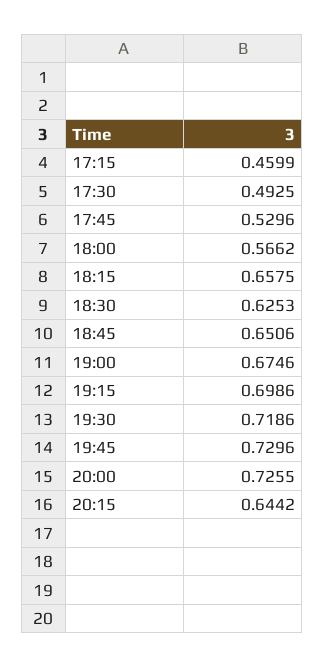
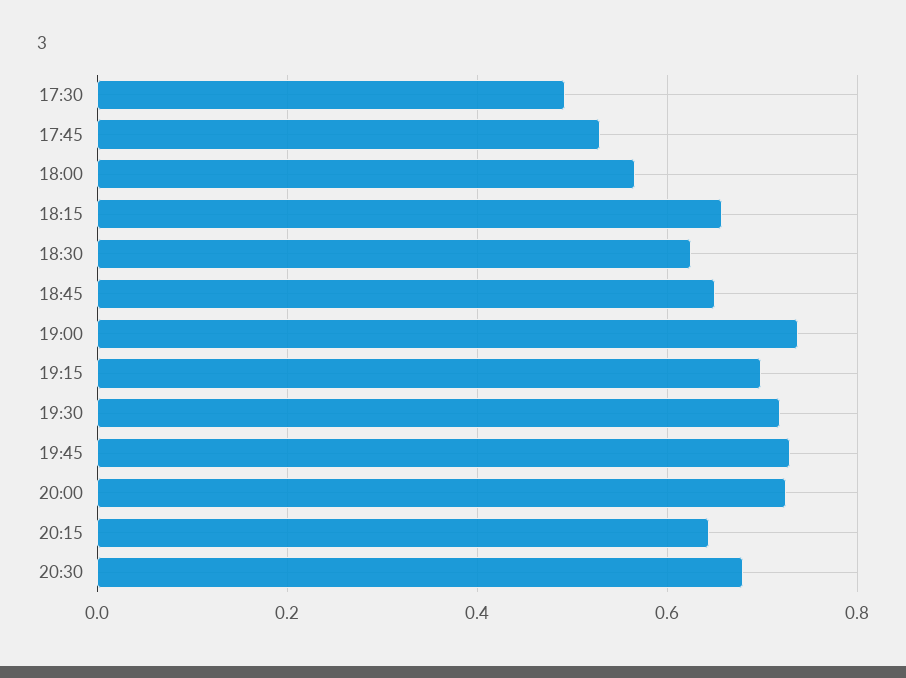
17:15: 0.4599 -> none
19:00: 0.6746 -> 0.74
20:30: none -> 0.68

